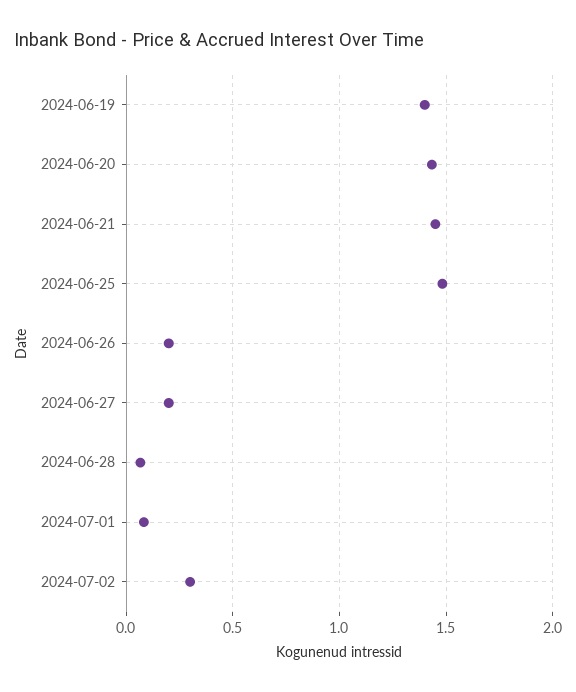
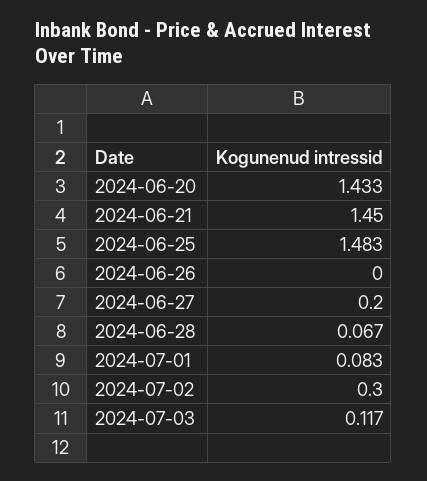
2024-06-19: 1.4 -> none
2024-06-26: 0.2 -> 0
2024-07-03: none -> 0.117

